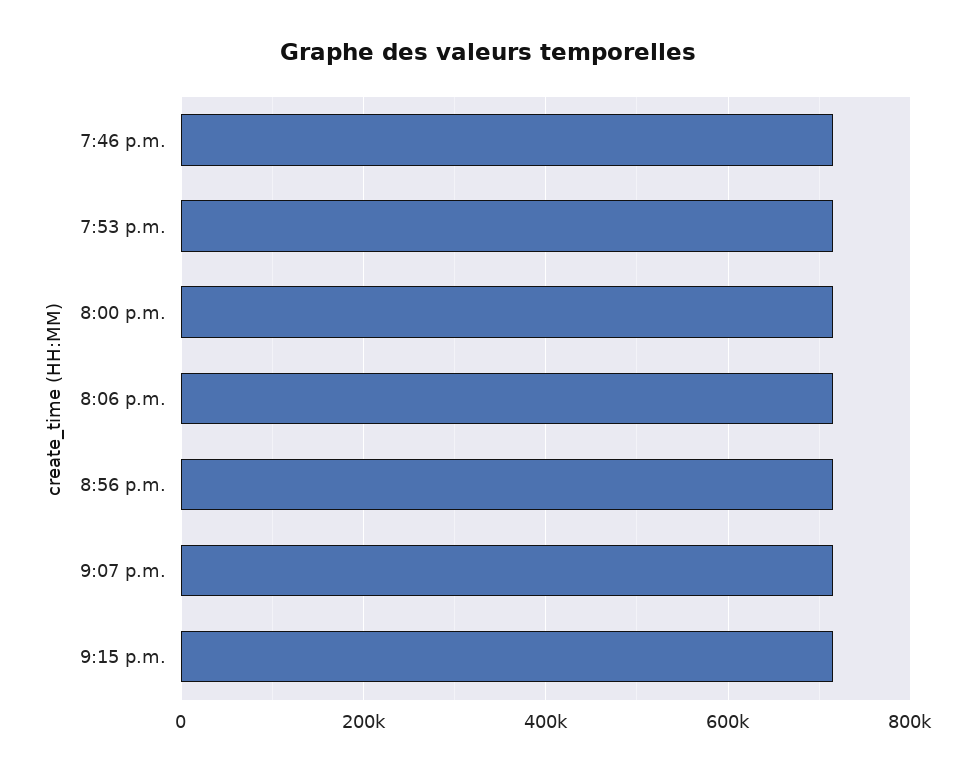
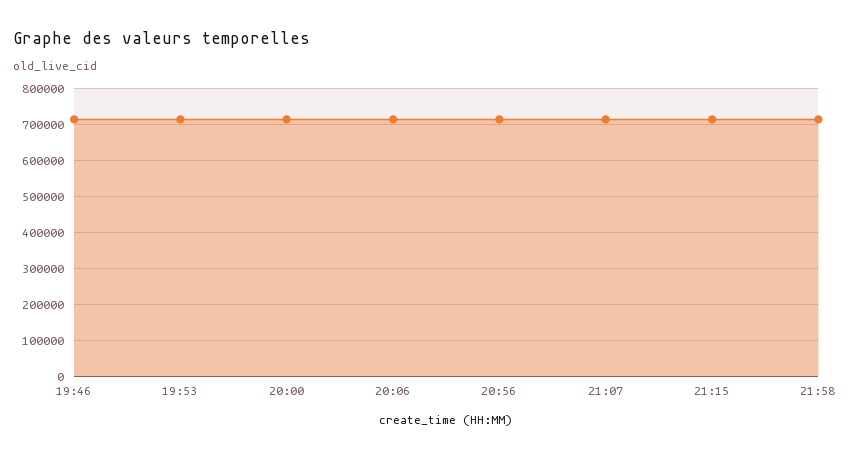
21:58: none -> 720000

